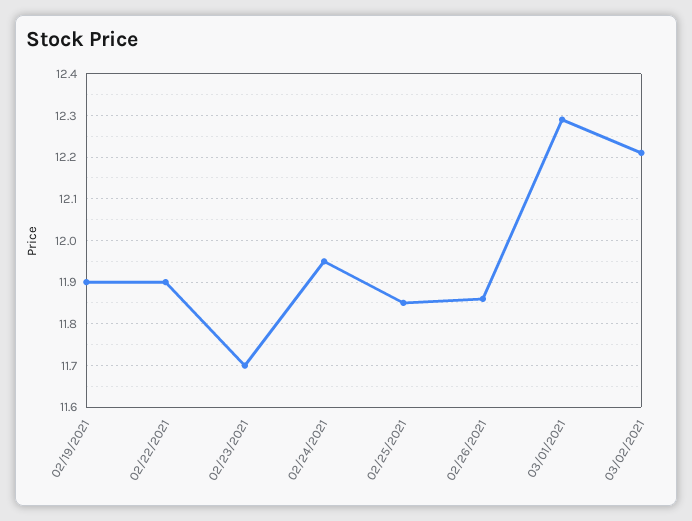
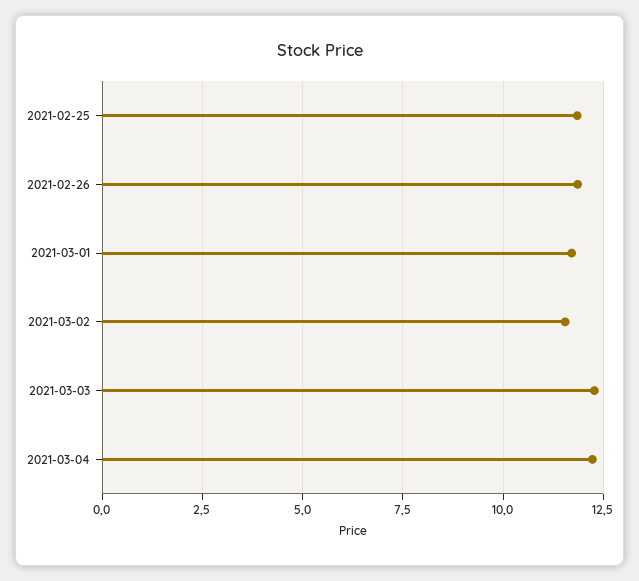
02/19/2021: 11.9 -> none
02/22/2021: 11.9 -> none
02/23/2021: 11.7 -> none
02/24/2021: 11.95 -> none
03/01/2021: 12.3 -> 11.75
03/02/2021: 12.2 -> 11.5
2021-03-03: none -> 12.25
2021-03-04: none -> 12.25

